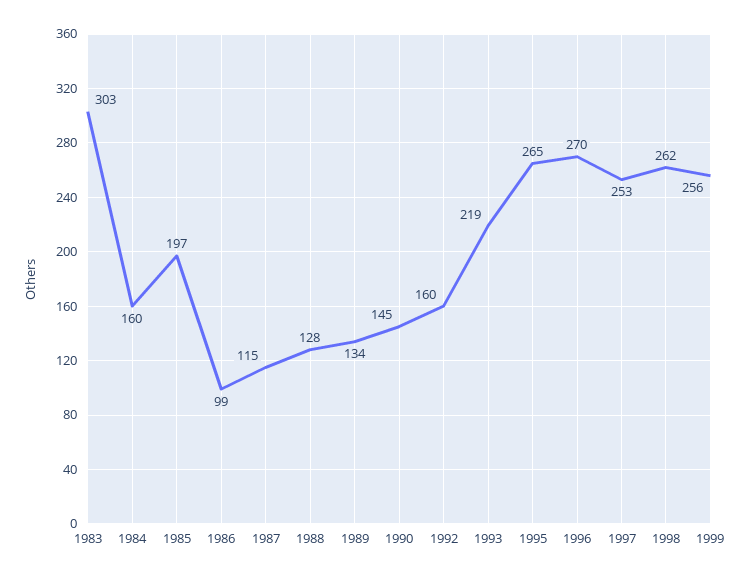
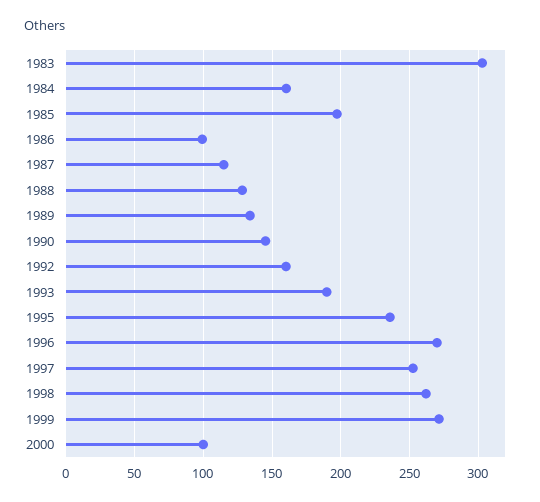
1993: 219 -> 190
1995: 265 -> 235
1999: 256 -> 270
2000: none -> 100

